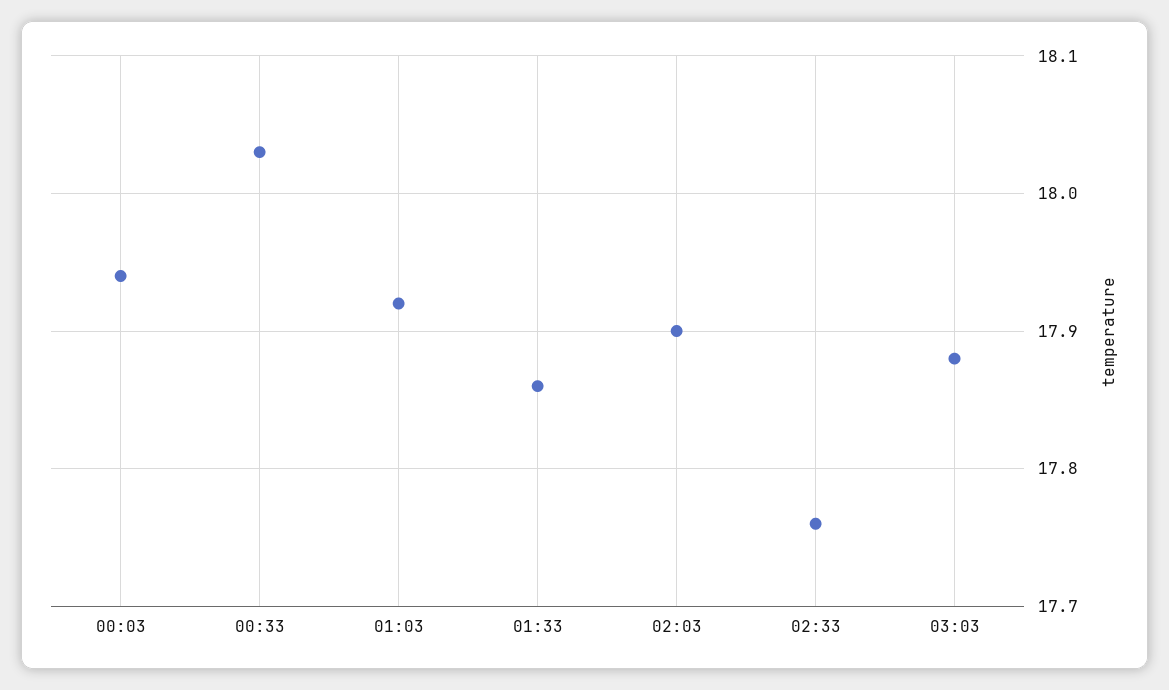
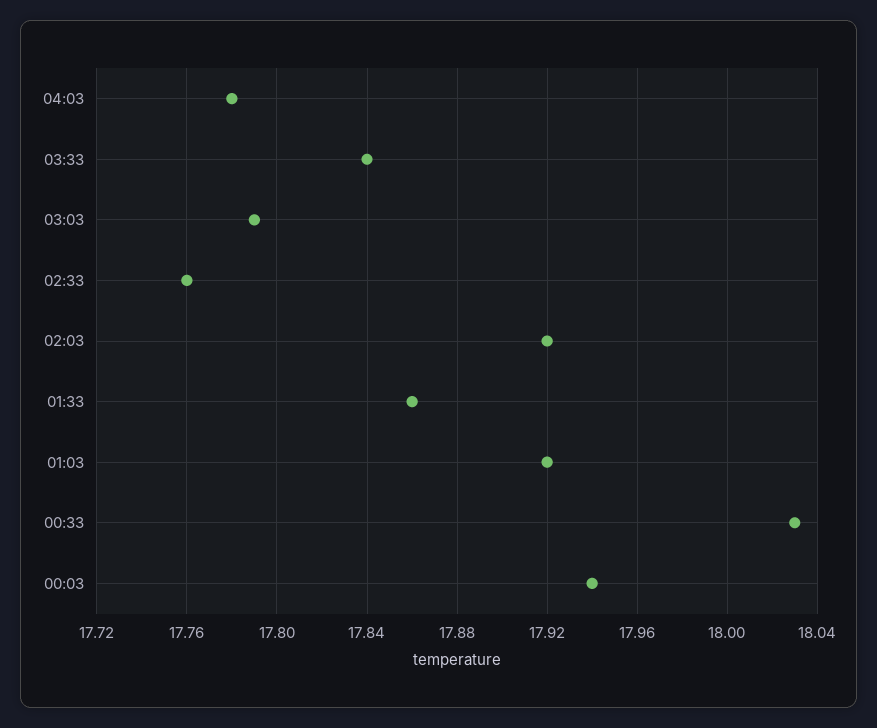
02:03: 17.9 -> 17.92
03:03: 17.88 -> 17.79
04:03: none -> 17.78
03:33: none -> 17.84

